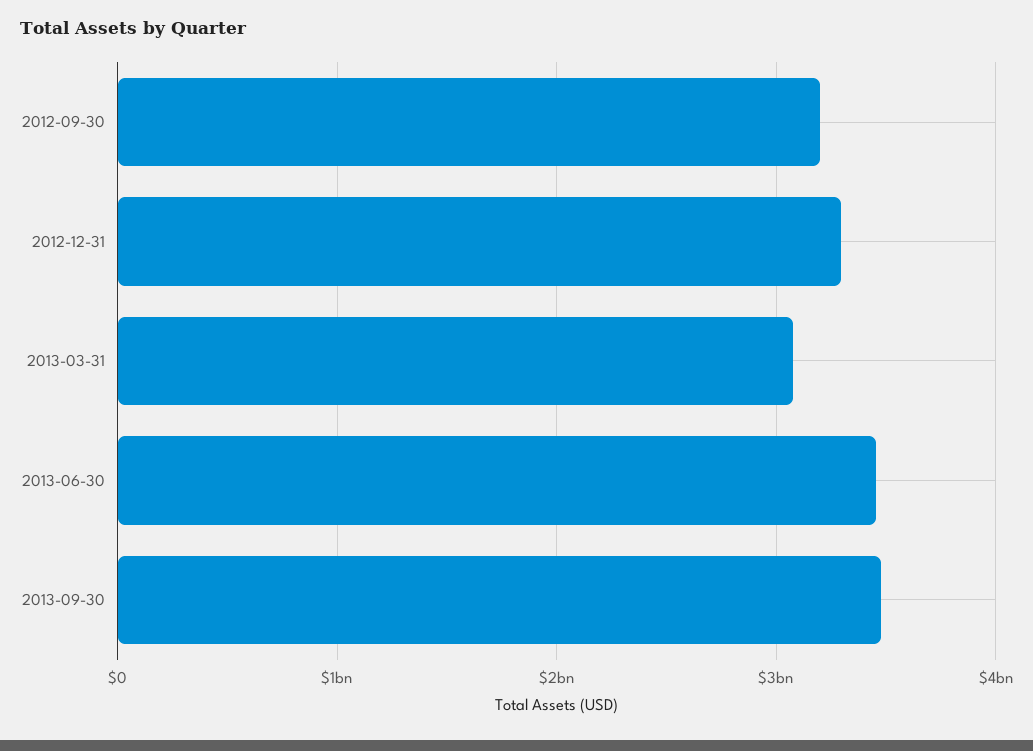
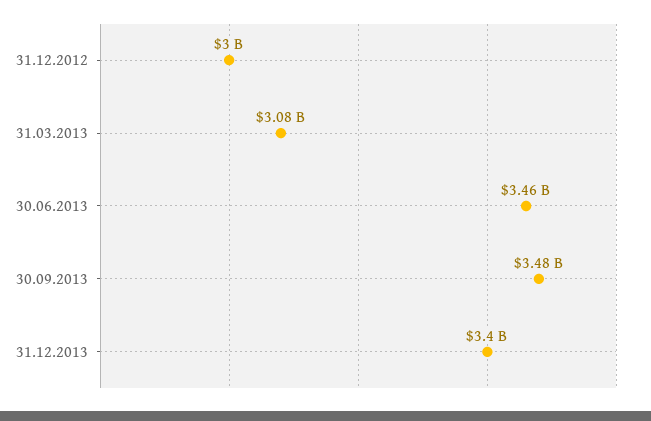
2012-09-30: 3200000000 -> none
2012-12-31: 3300000000 -> 3000000000
31.12.2013: none -> 3400000000

